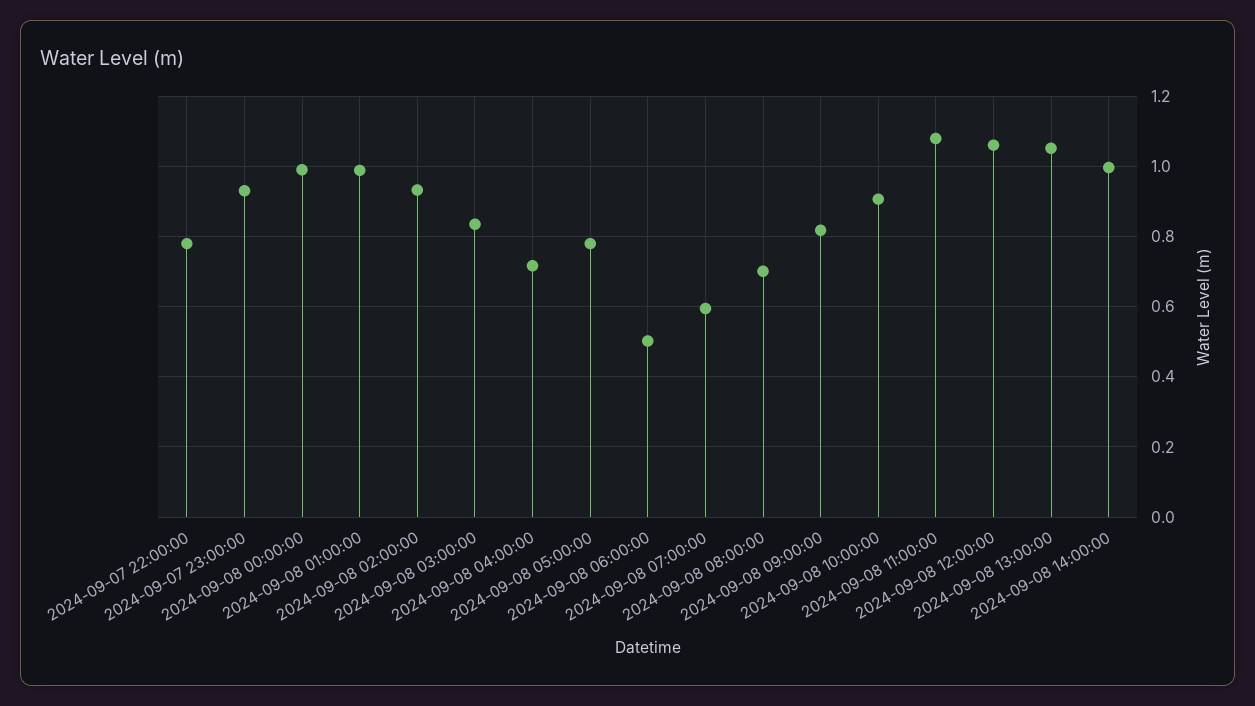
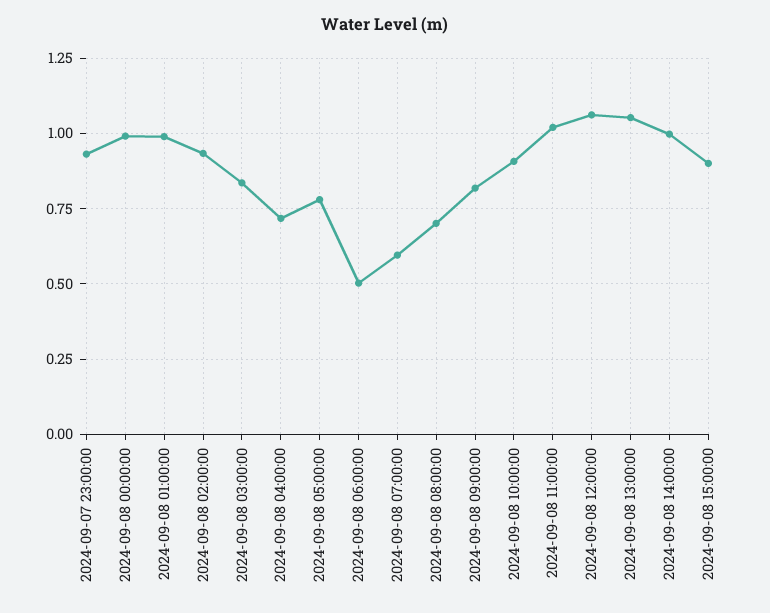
2024-09-07 22:00:00: 0.78 -> none
2024-09-08 11:00:00: 1.08 -> 1.025
2024-09-08 15:00:00: none -> 0.9

